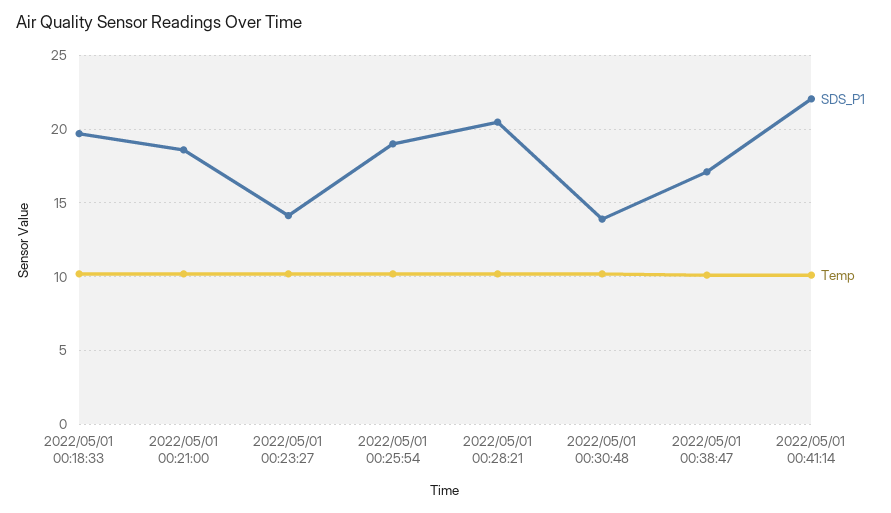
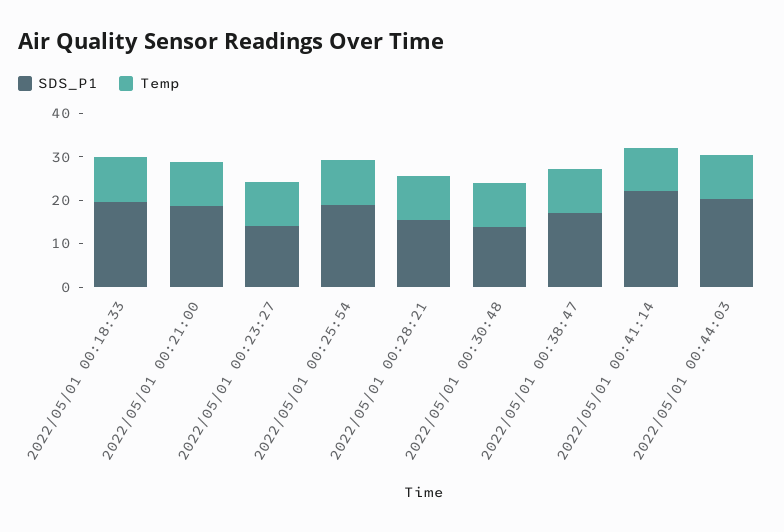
SDS_P1, 2022/05/01 00:28:21: 20.5 -> 16
SDS_P1, 2022/05/01 00:44:03: none -> 20
Temp, 2022/05/01 00:44:03: none -> 10

